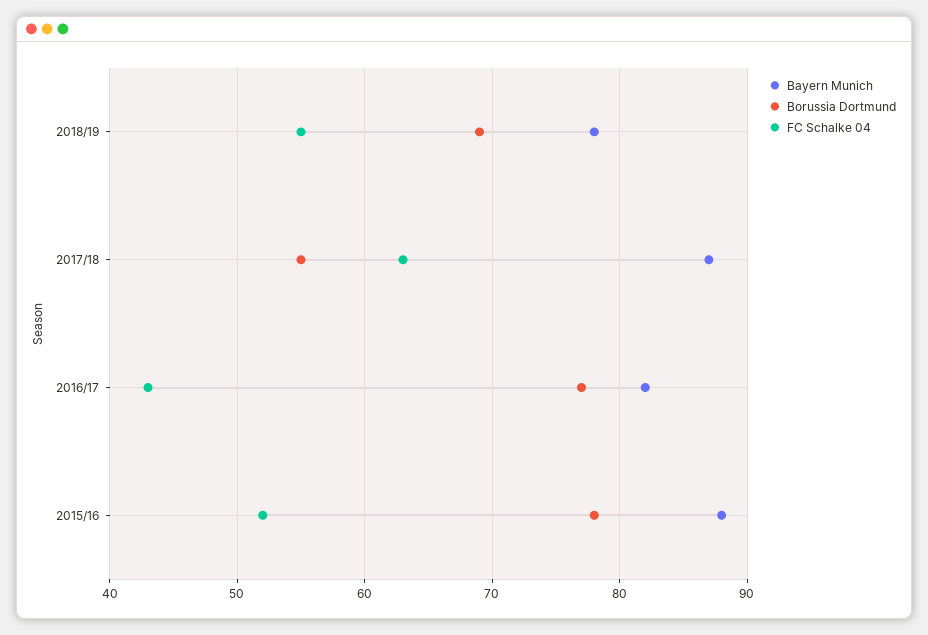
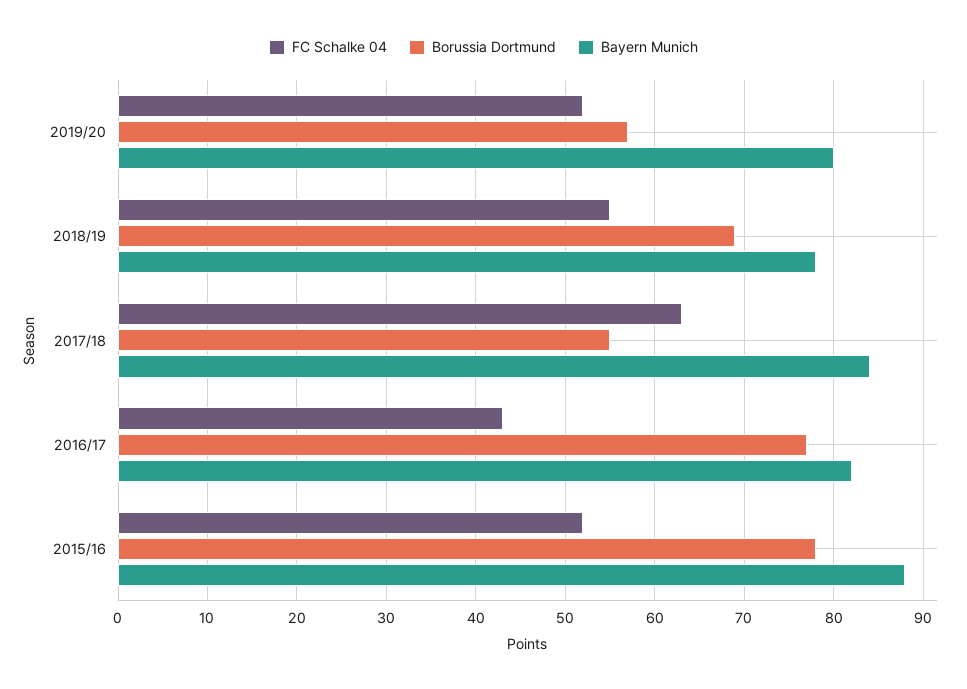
Bayern Munich, 2017/18: 87 -> 84
FC Schalke 04, 2019/20: none -> 52
Borussia Dortmund, 2019/20: none -> 57
Bayern Munich, 2019/20: none -> 80

